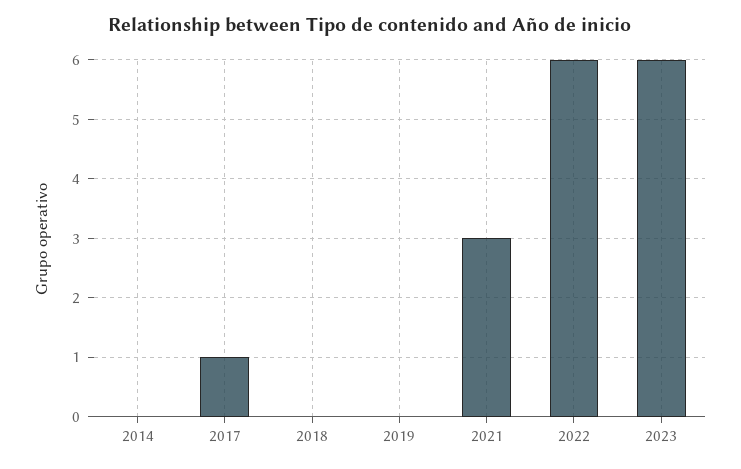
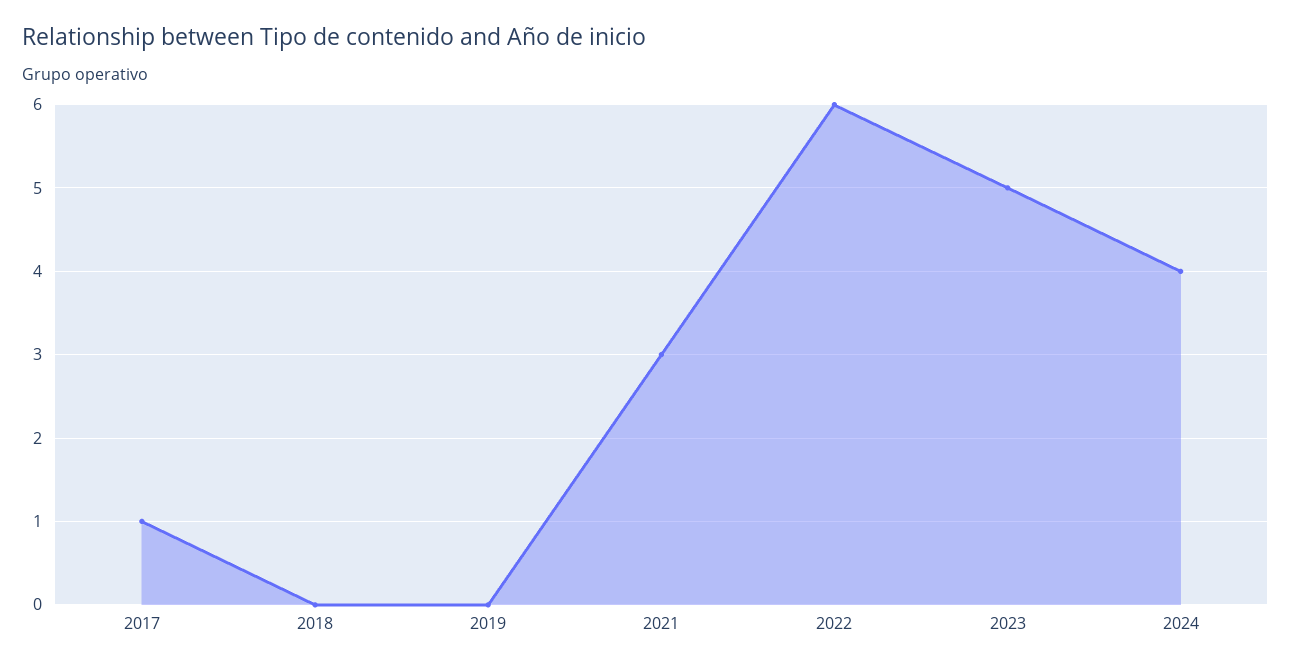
2014: 0 -> none
2023: 6 -> 5
2024: none -> 4

